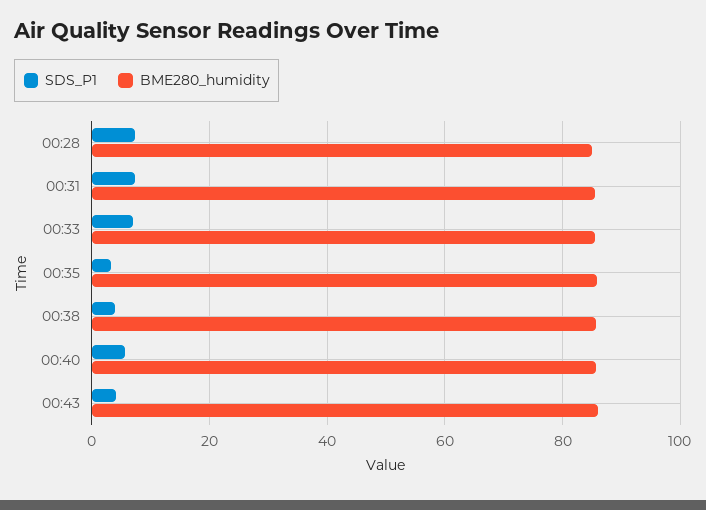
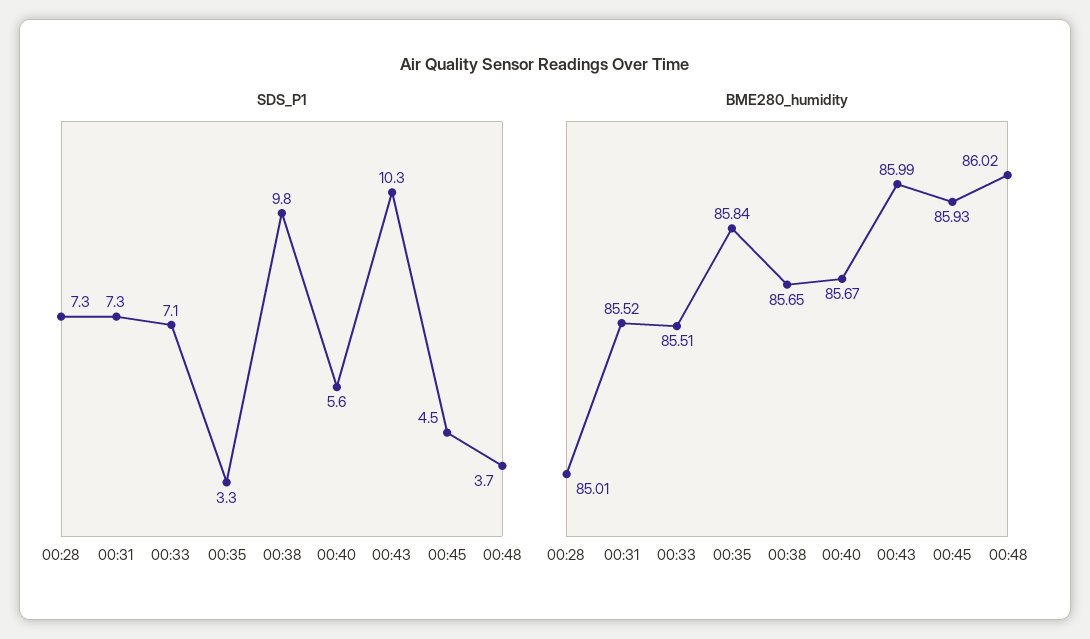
SDS_P1, 00:38: 4 -> 9.8
SDS_P1, 00:43: 4 -> 10.3
SDS_P1, 00:45: none -> 4.5
SDS_P1, 00:48: none -> 3.7
BME280_humidity, 00:45: none -> 85.93
BME280_humidity, 00:48: none -> 86.02

